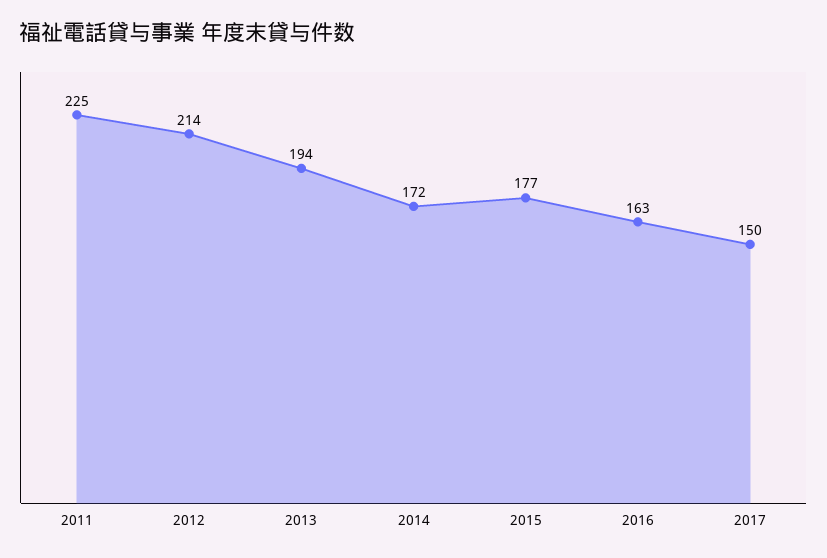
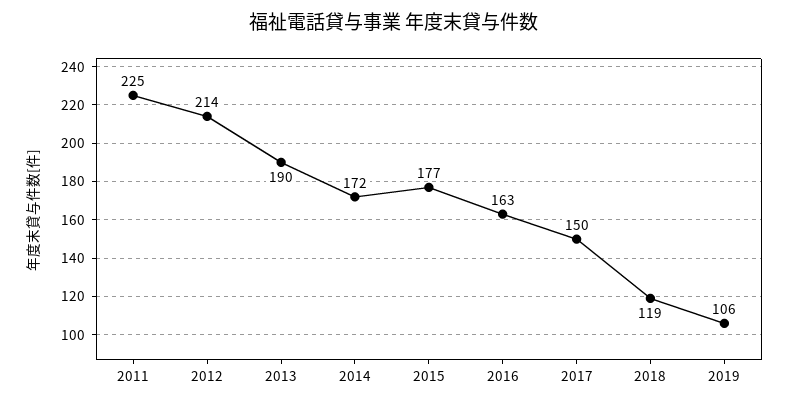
2013: 194 -> 190
2018: none -> 119
2019: none -> 106

